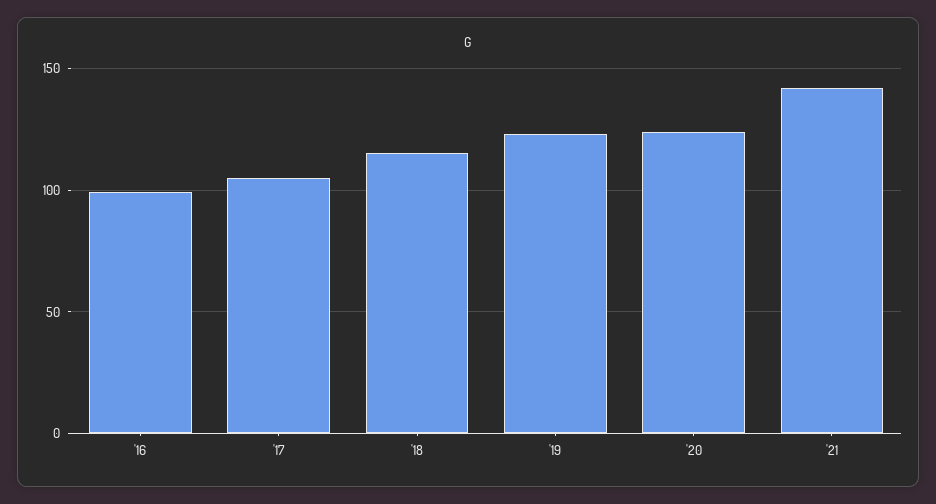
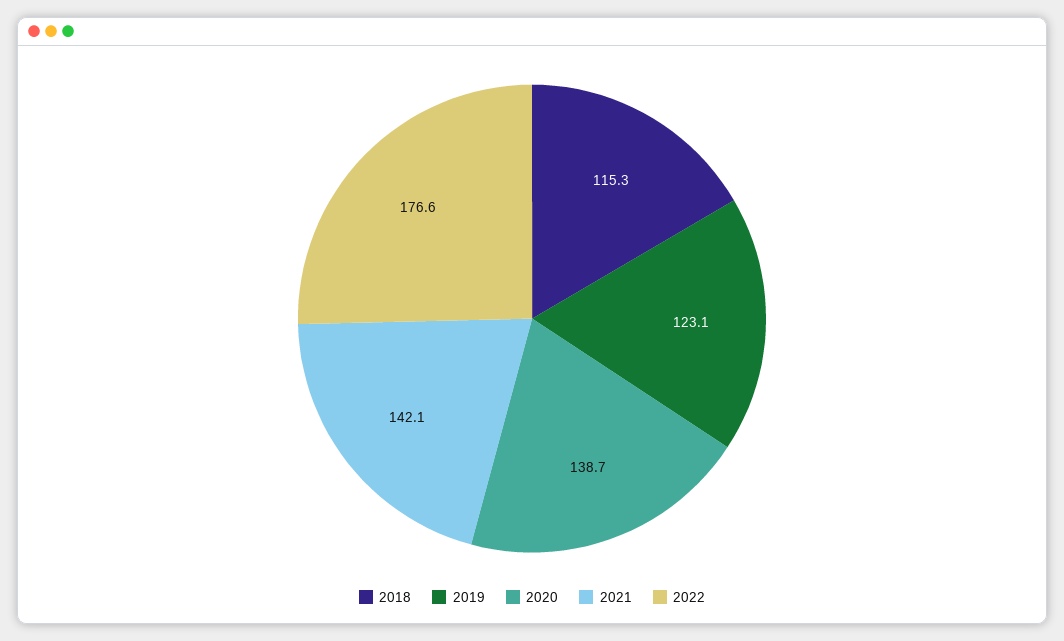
'16: 100 -> none
'17: 105 -> none
'20: 125 -> 138.7
2022: none -> 176.6

